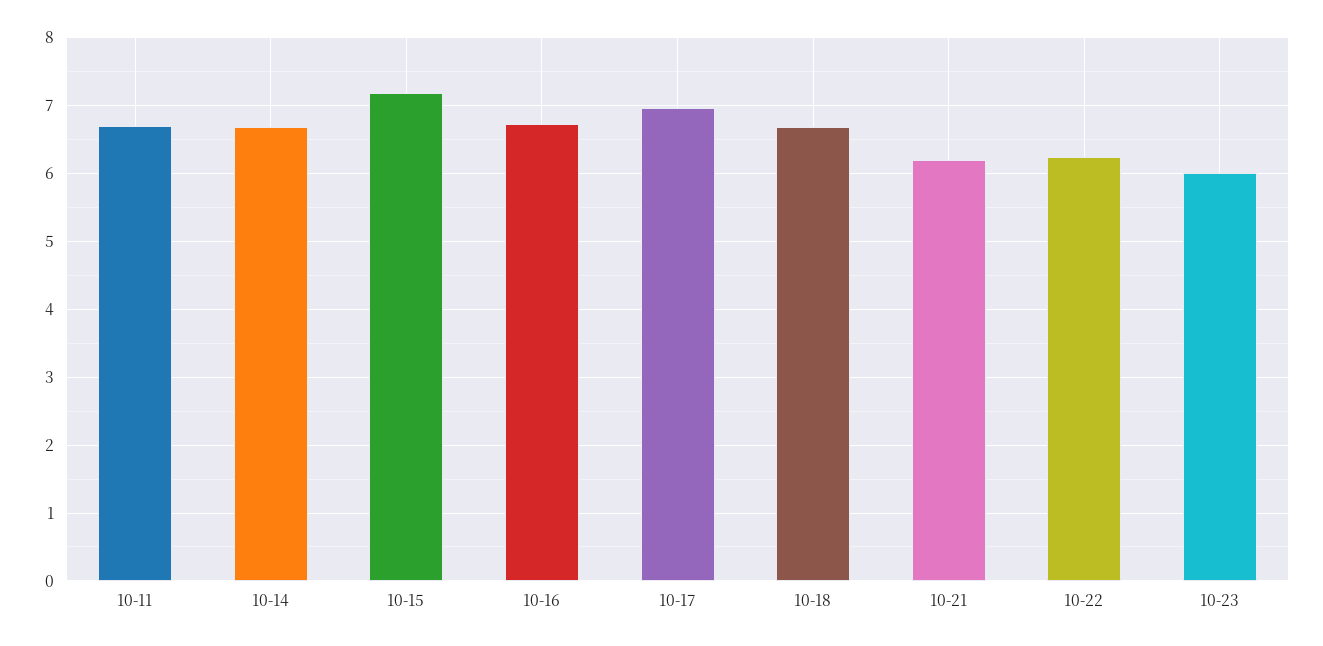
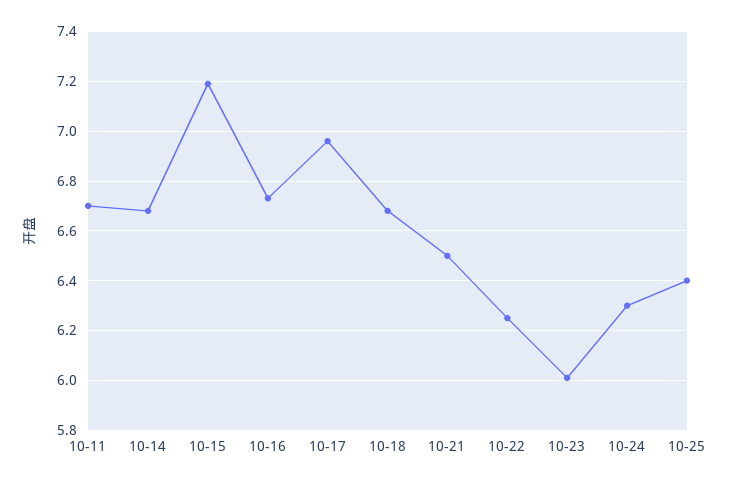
10-21: 6.2 -> 6.5
10-24: none -> 6.3
10-25: none -> 6.4

